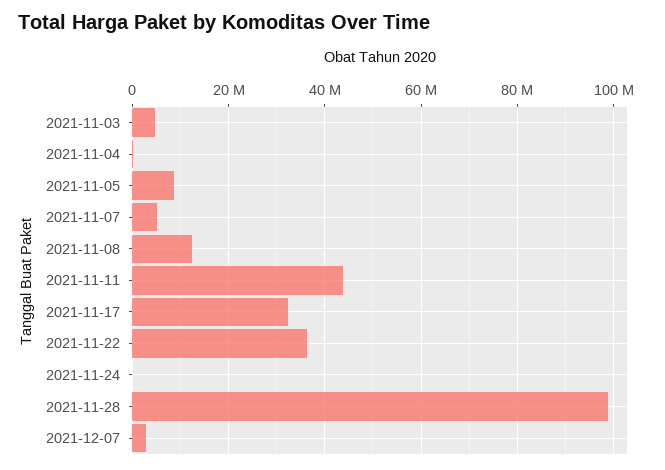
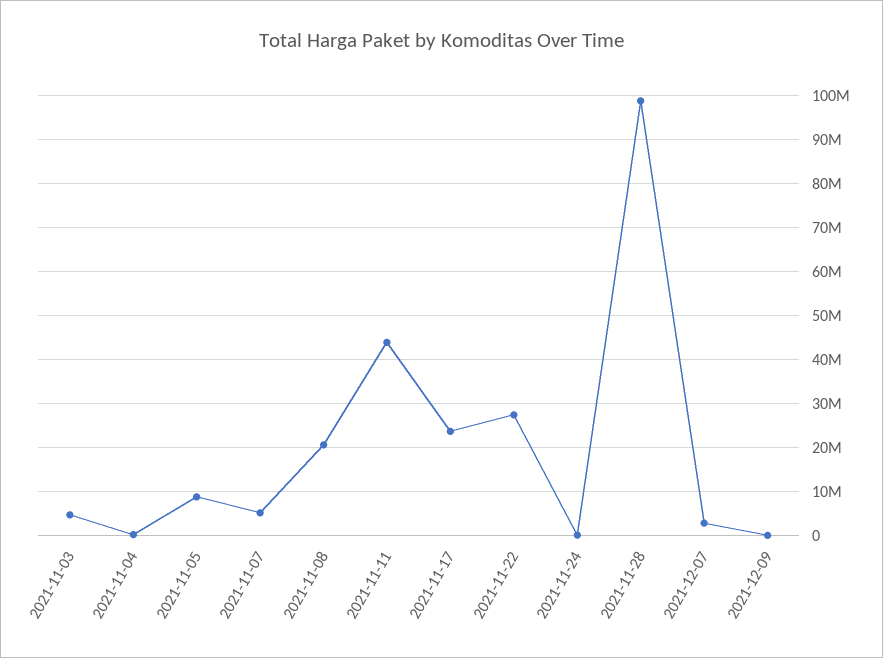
2021-11-08: 12000000 -> 20000000
2021-11-17: 32000000 -> 24000000
2021-11-22: 36000000 -> 28000000
2021-12-09: none -> 0

